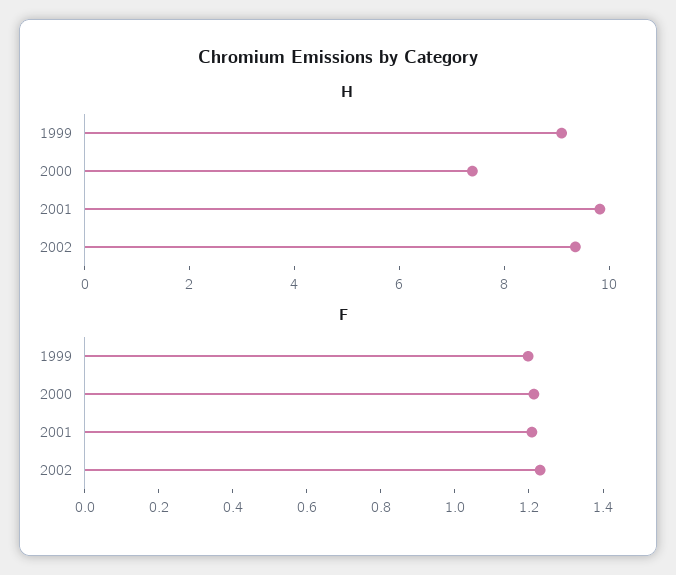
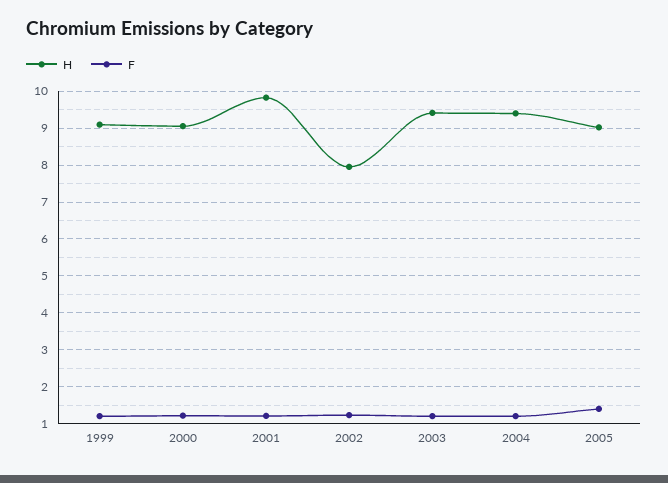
H, 2000: 7.5 -> 9
H, 2002: 9.5 -> 8
H, 2003: none -> 9.4
F, 2003: none -> 1.2
H, 2004: none -> 9.4
F, 2004: none -> 1.2
H, 2005: none -> 9
F, 2005: none -> 1.4

